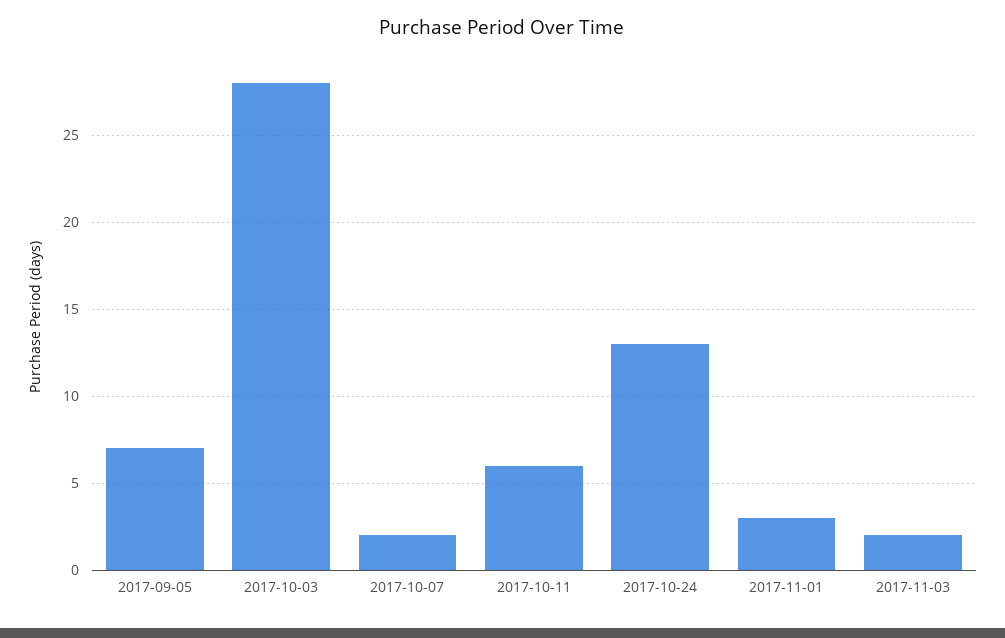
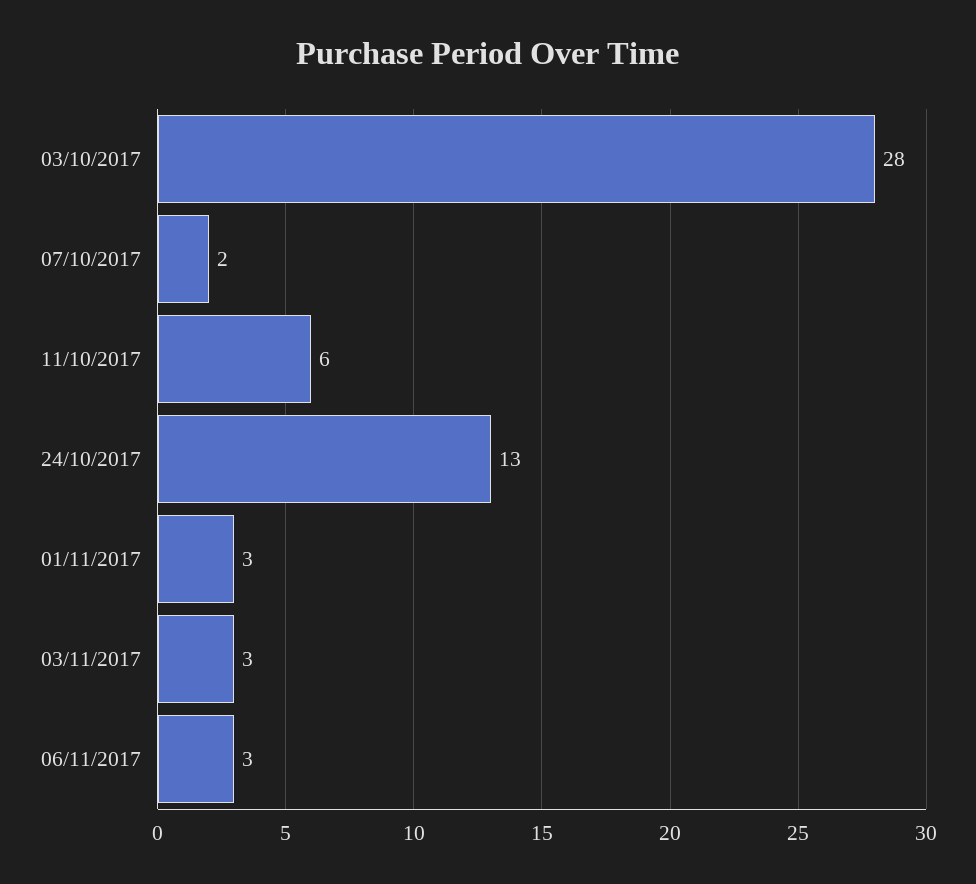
2017-09-05: 7 -> none
2017-11-03: 2 -> 3
06/11/2017: none -> 3

